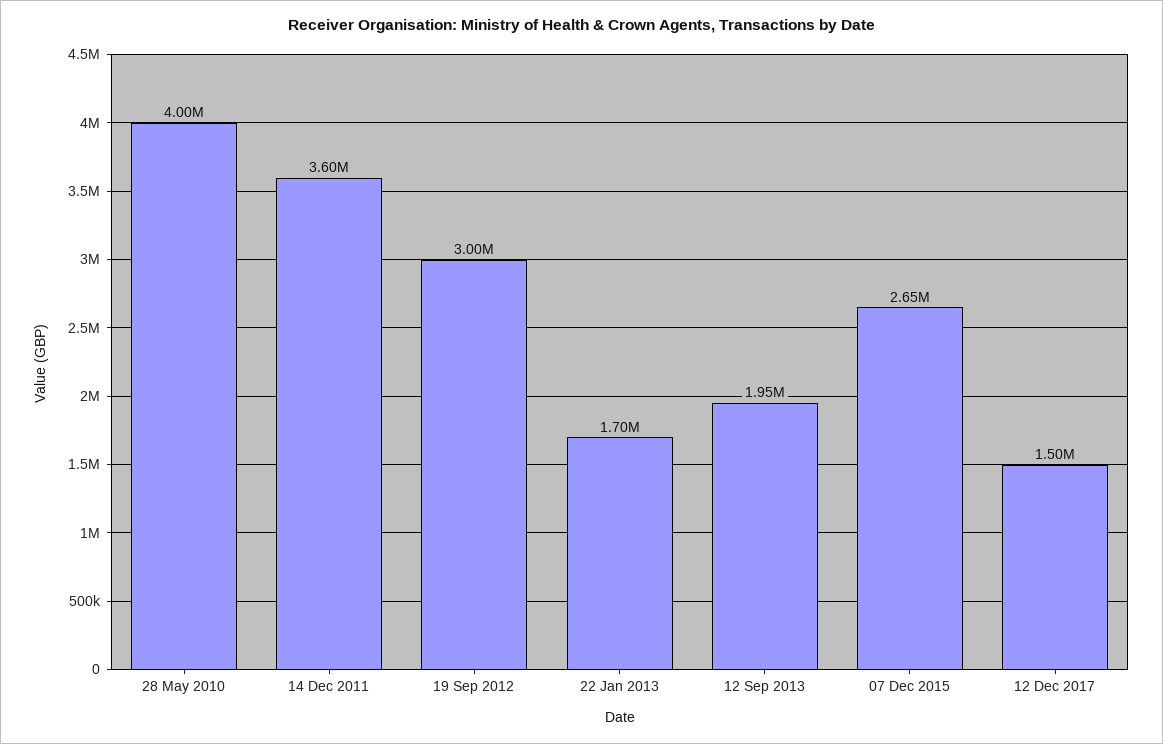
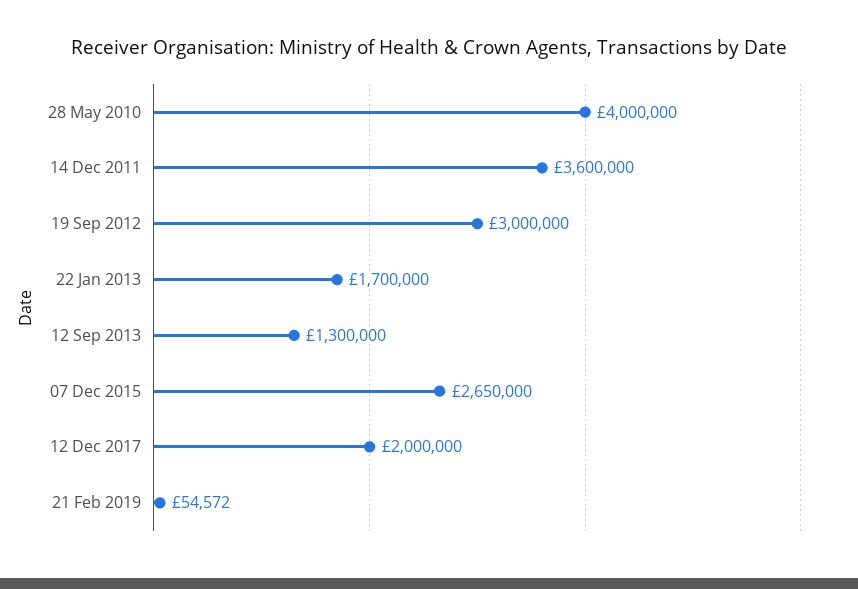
12 Sep 2013: 1950000 -> 1300000
12 Dec 2017: 1500000 -> 2000000
21 Feb 2019: none -> 54572

